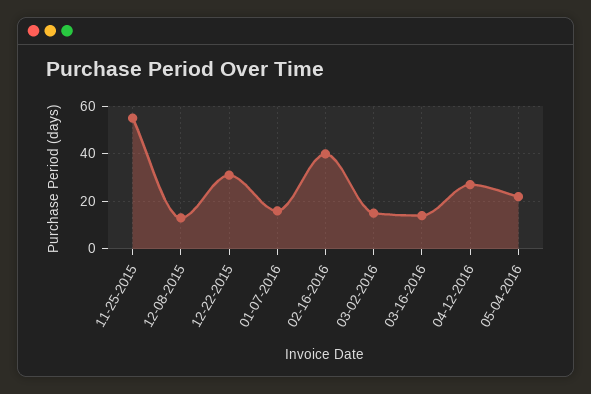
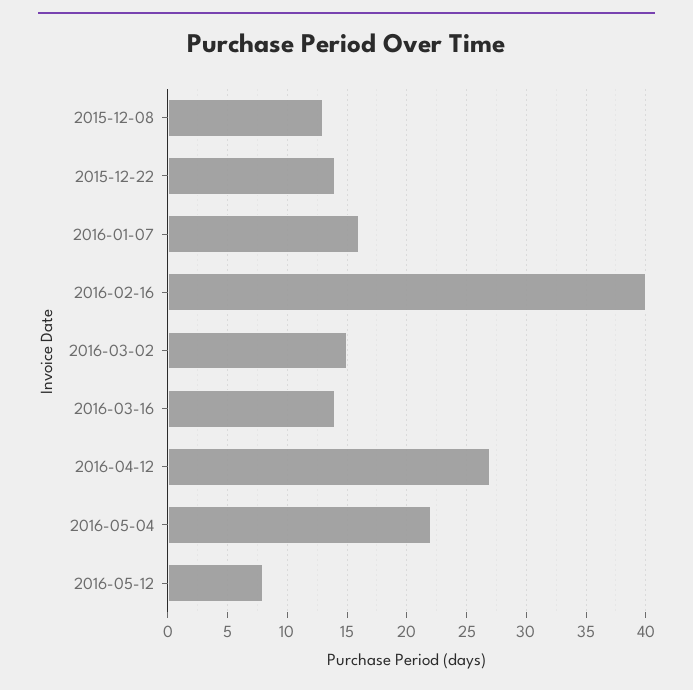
11-25-2015: 55 -> none
12-22-2015: 30 -> 14
2016-05-12: none -> 8

